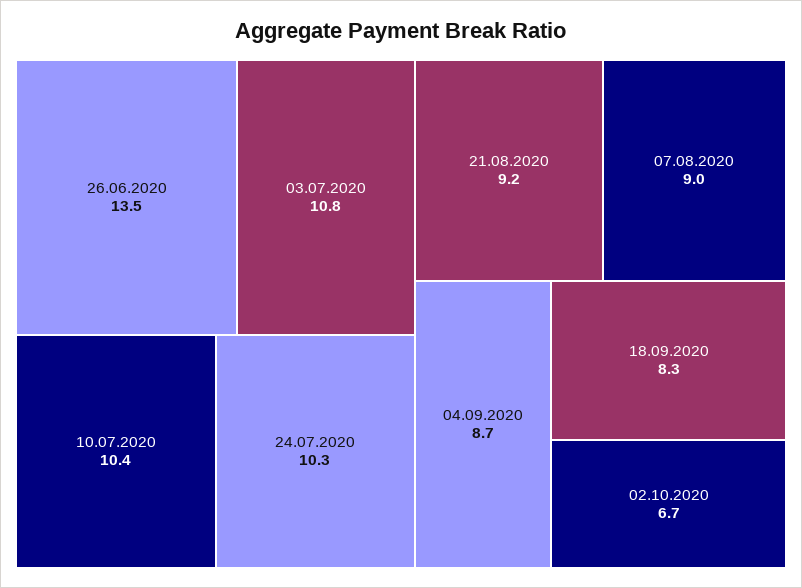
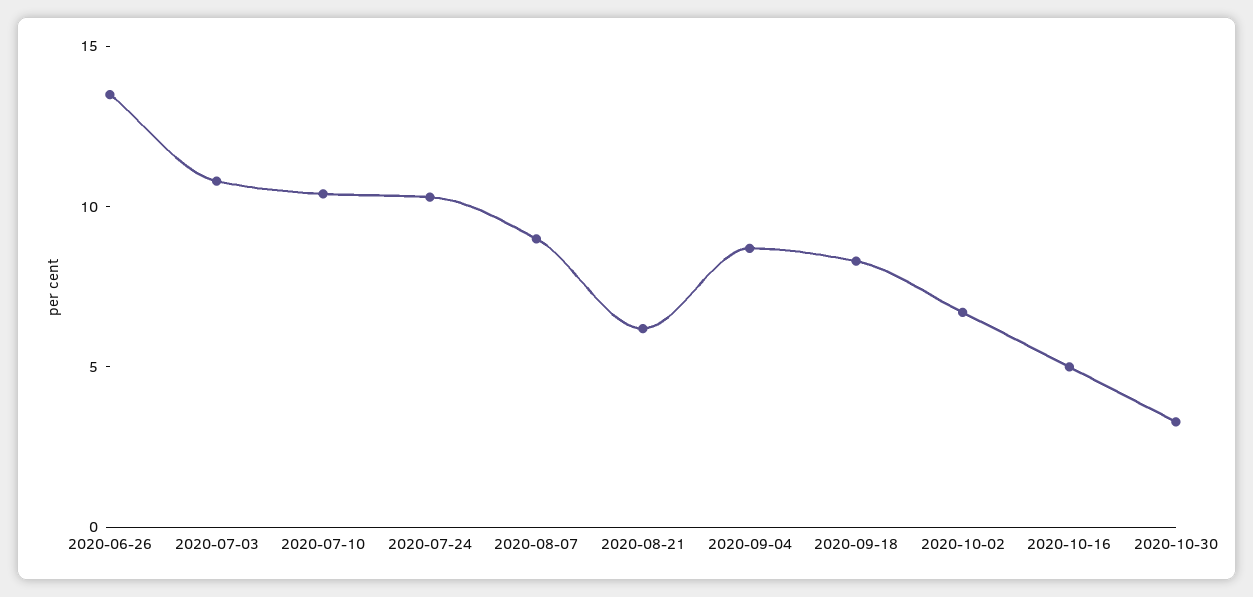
21.08.2020: 9.2 -> 6
2020-10-16: none -> 5
2020-10-30: none -> 3

